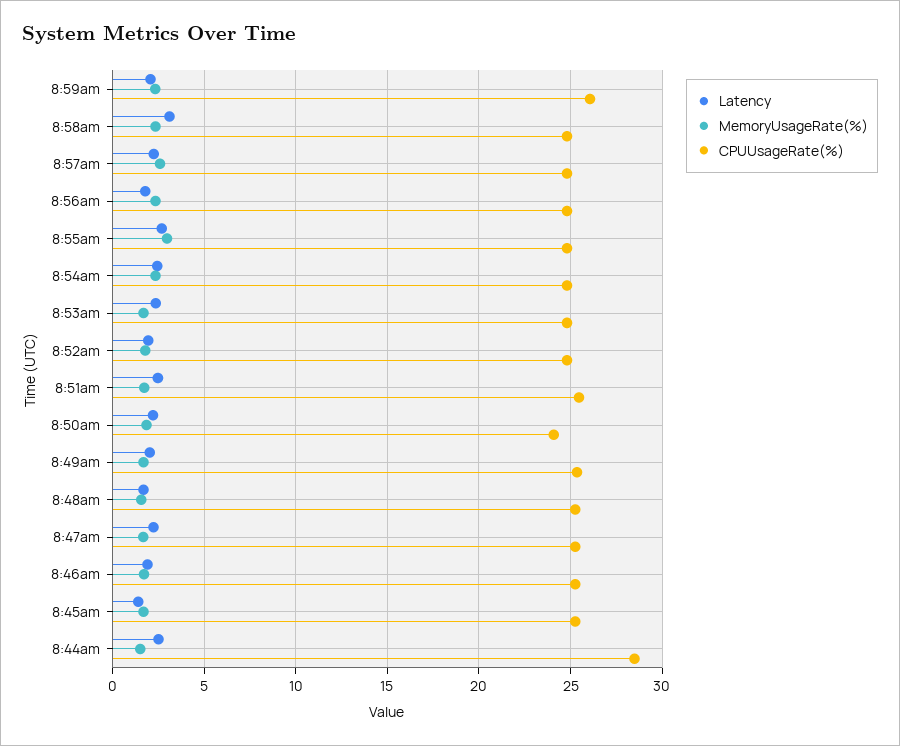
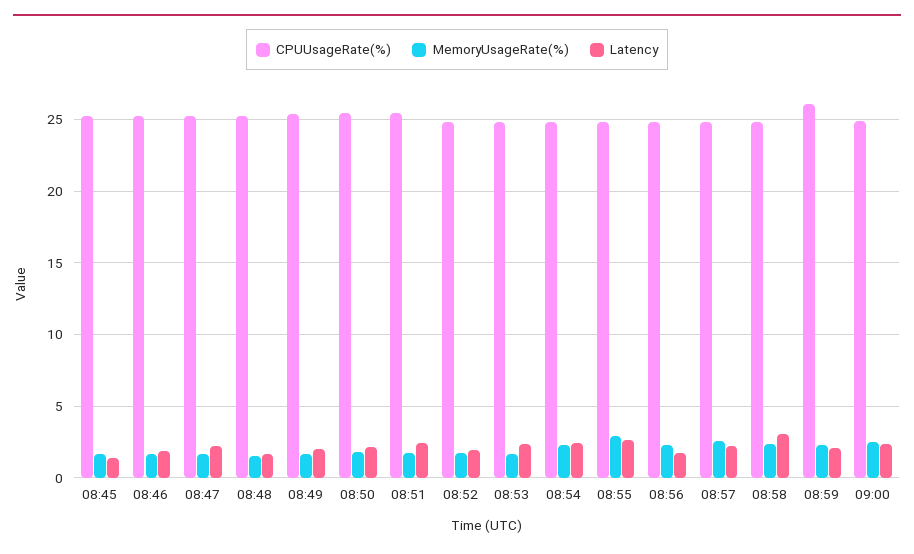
CPUUsageRate(%), 8:50am: 24 -> 25.5
Latency, 8:44am: 2.5 -> none
MemoryUsageRate(%), 8:44am: 1.5 -> none
CPUUsageRate(%), 8:44am: 28.5 -> none
CPUUsageRate(%), 09:00: none -> 25
MemoryUsageRate(%), 09:00: none -> 2.5
Latency, 09:00: none -> 2.5

